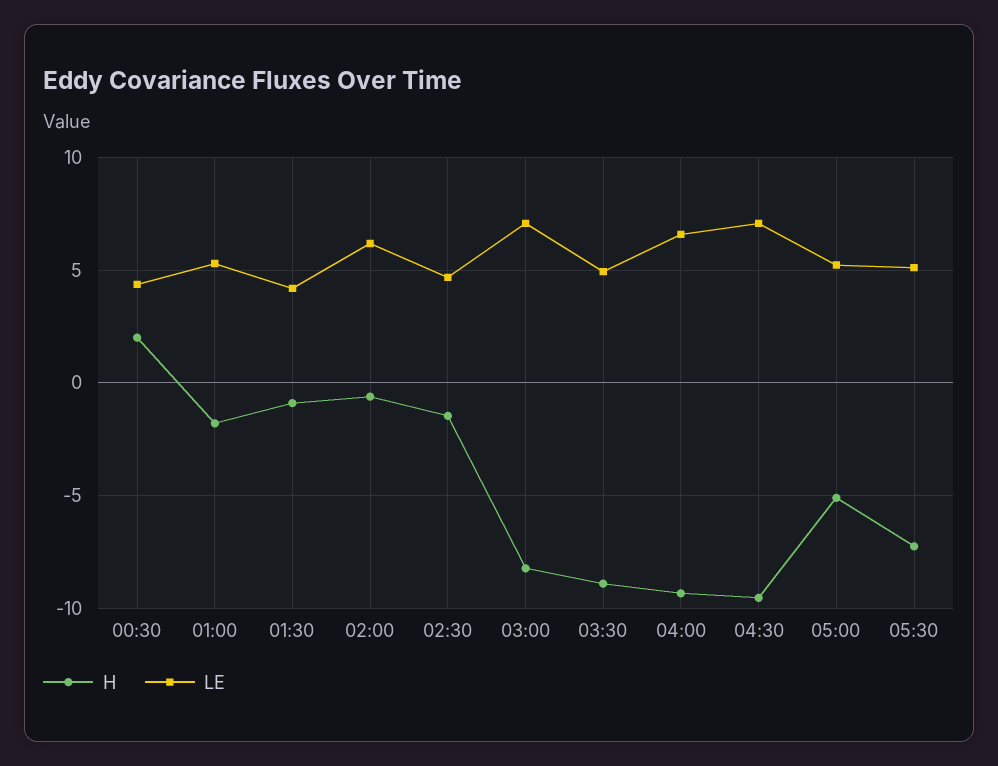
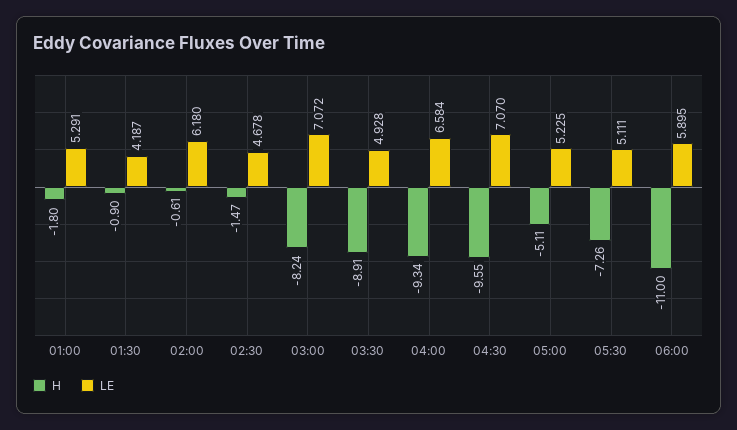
H, 00:30: 2 -> none
LE, 00:30: 4.5 -> none
H, 06:00: none -> -11
LE, 06:00: none -> 5.895

